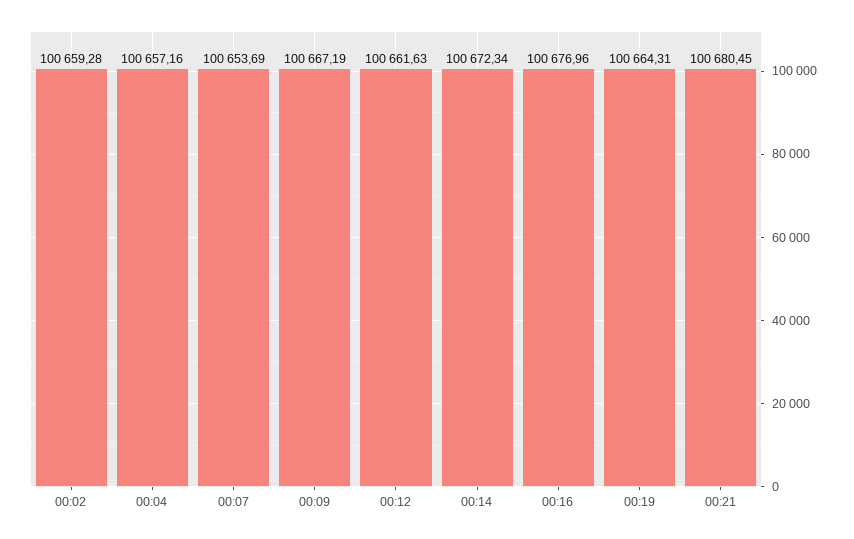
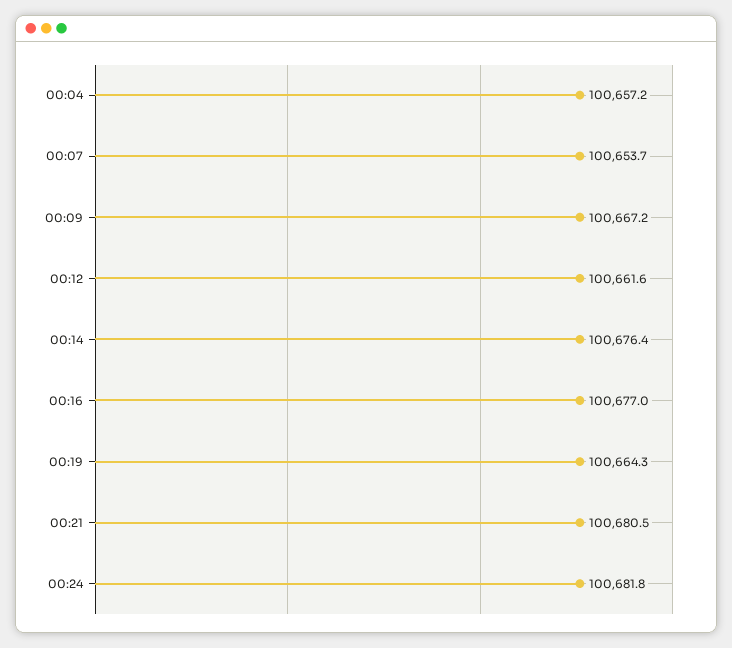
00:02: 100659.28 -> none
00:14: 100672.34 -> 100676.4
00:24: none -> 100681.8

